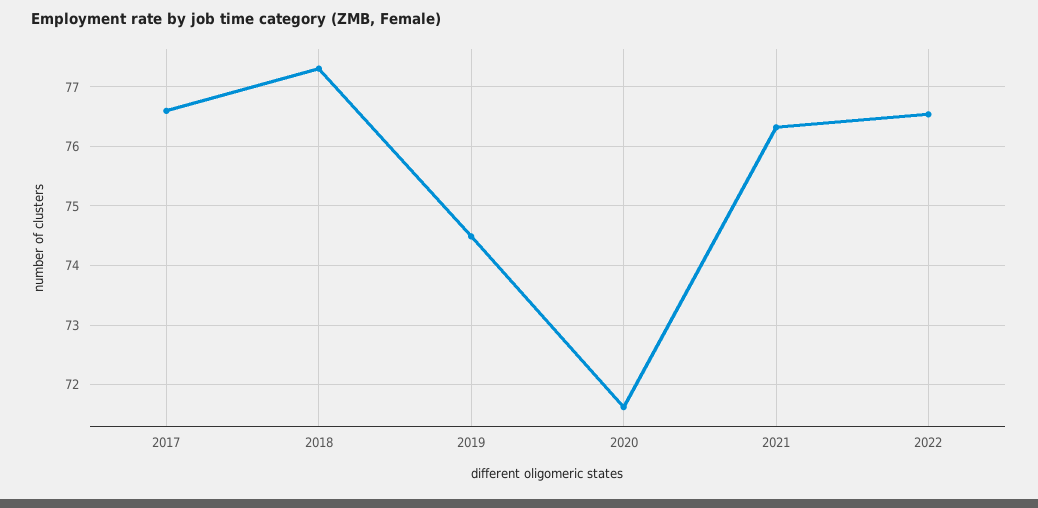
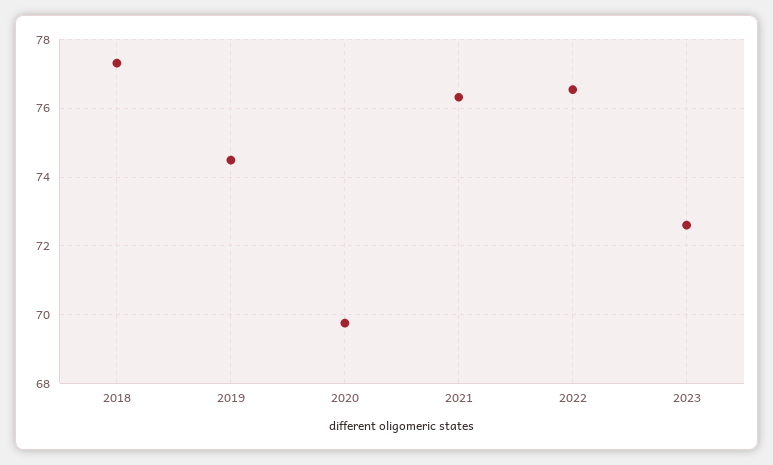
2017: 76.6 -> none
2020: 71.6 -> 69.8
2023: none -> 72.6

